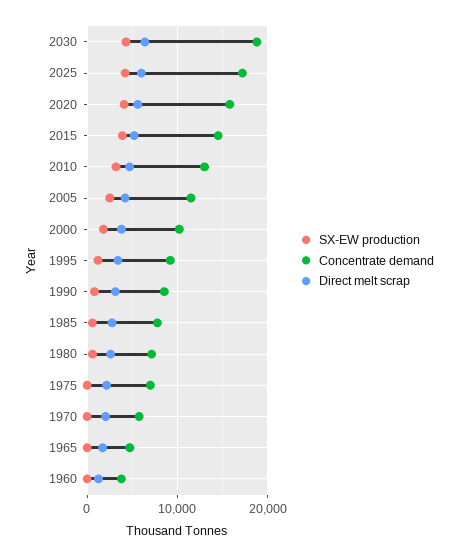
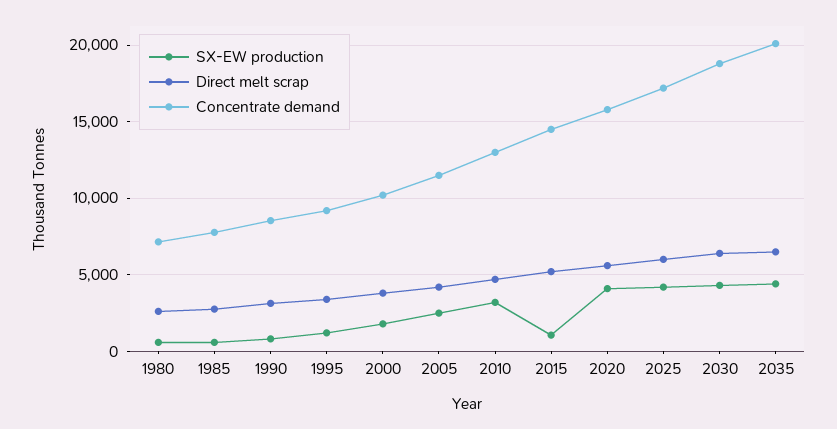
SX-EW production, 2015: 4000 -> 1000
SX-EW production, 1975: 0 -> none
Concentrate demand, 1975: 7000 -> none
Direct melt scrap, 1975: 2000 -> none
SX-EW production, 1970: 0 -> none
Concentrate demand, 1970: 6000 -> none
Direct melt scrap, 1970: 2000 -> none
SX-EW production, 1965: 0 -> none
Concentrate demand, 1965: 5000 -> none
Direct melt scrap, 1965: 2000 -> none
SX-EW production, 1960: 0 -> none
Concentrate demand, 1960: 4000 -> none
Direct melt scrap, 1960: 1000 -> none
SX-EW production, 2035: none -> 4500
Direct melt scrap, 2035: none -> 6500
Concentrate demand, 2035: none -> 20000

